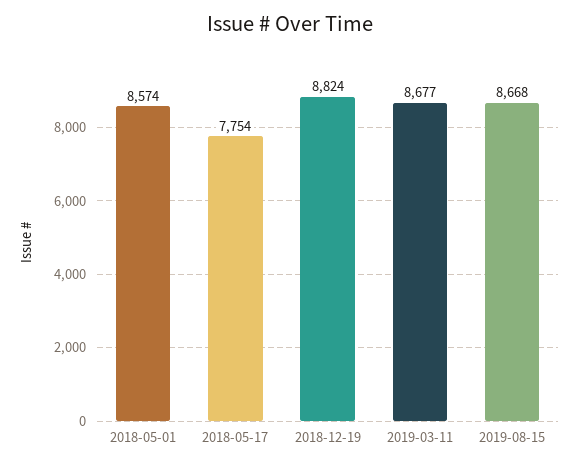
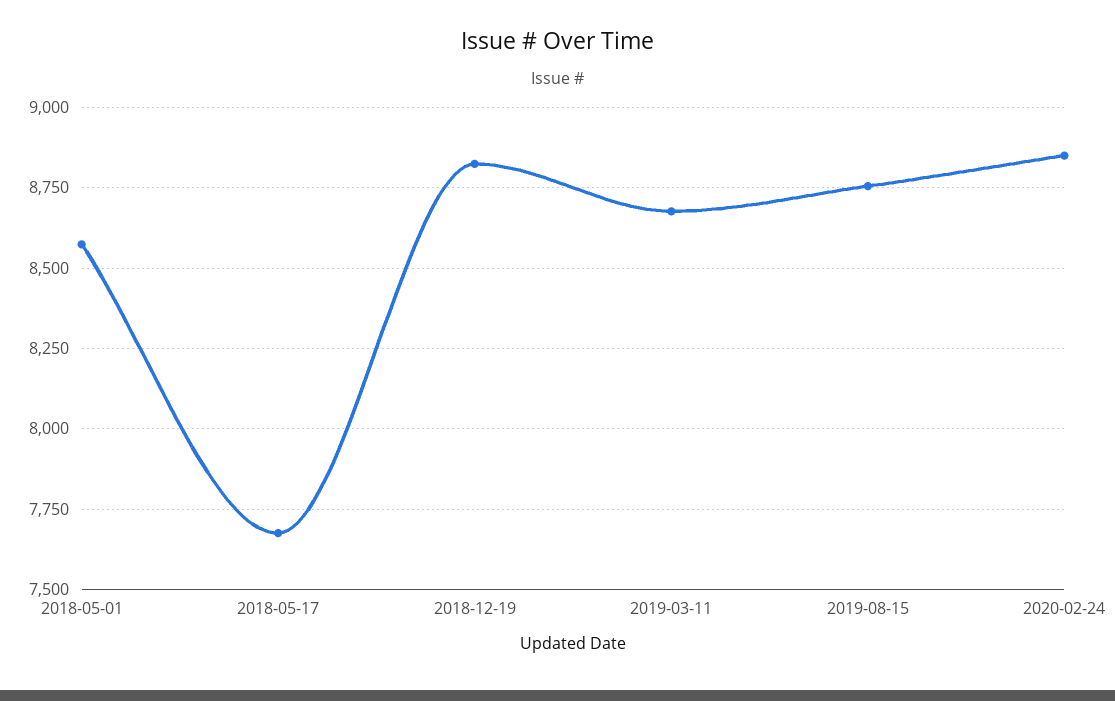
2018-05-17: 7754 -> 7675
2019-08-15: 8668 -> 8750
2020-02-24: none -> 8850

